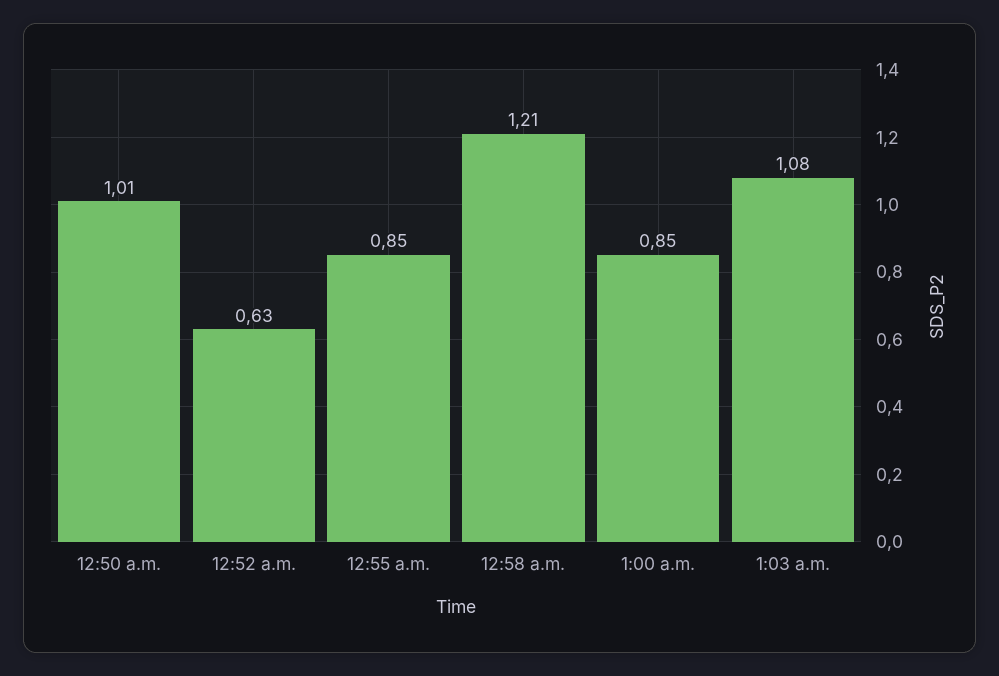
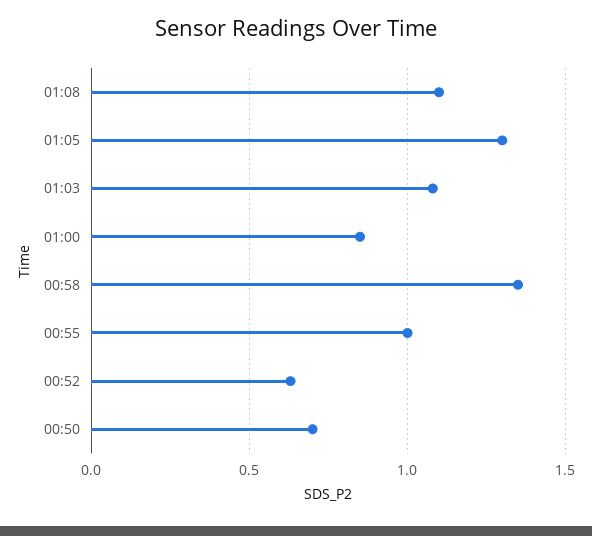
12:50 a.m.: 1.01 -> 0.7
12:55 a.m.: 0.85 -> 1
12:58 a.m.: 1.21 -> 1.35
01:08: none -> 1.1
01:05: none -> 1.3

